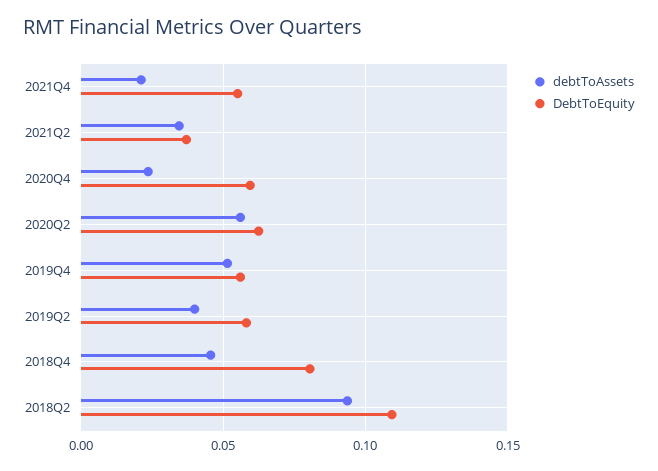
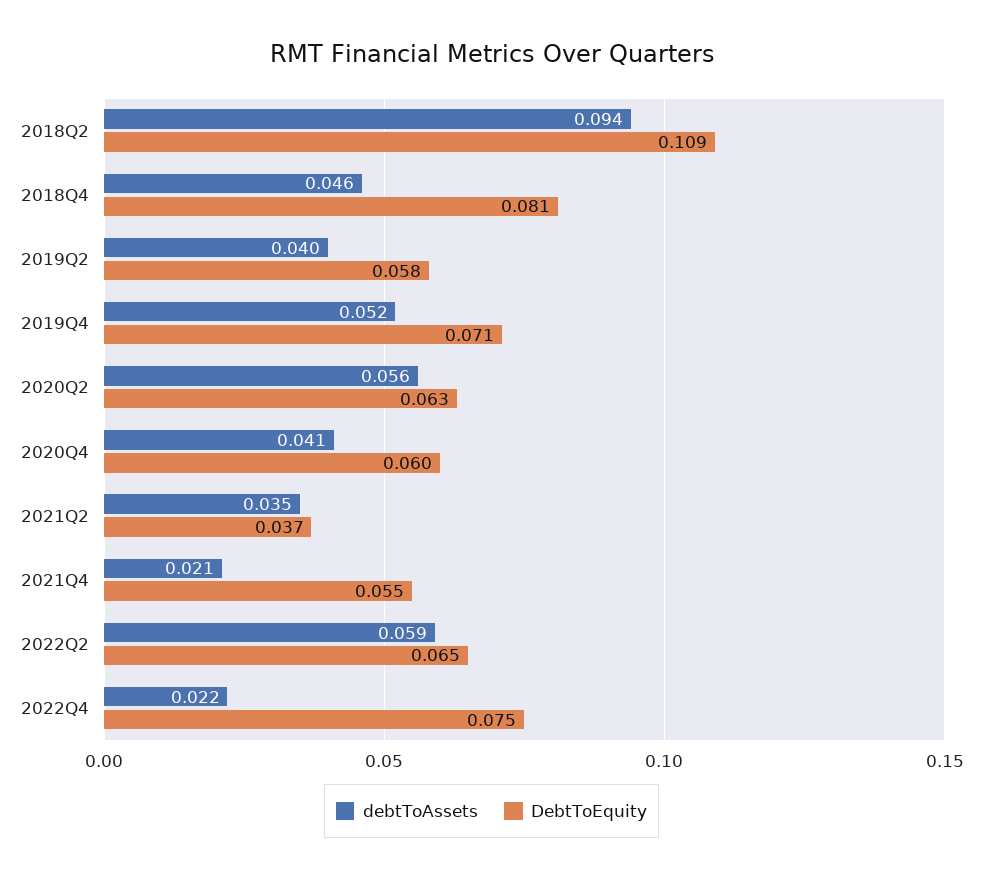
debtToAssets, 2020Q4: 0.025 -> 0.041
DebtToEquity, 2019Q4: 0.055 -> 0.071
debtToAssets, 2022Q2: none -> 0.059
DebtToEquity, 2022Q2: none -> 0.065
debtToAssets, 2022Q4: none -> 0.022
DebtToEquity, 2022Q4: none -> 0.075

